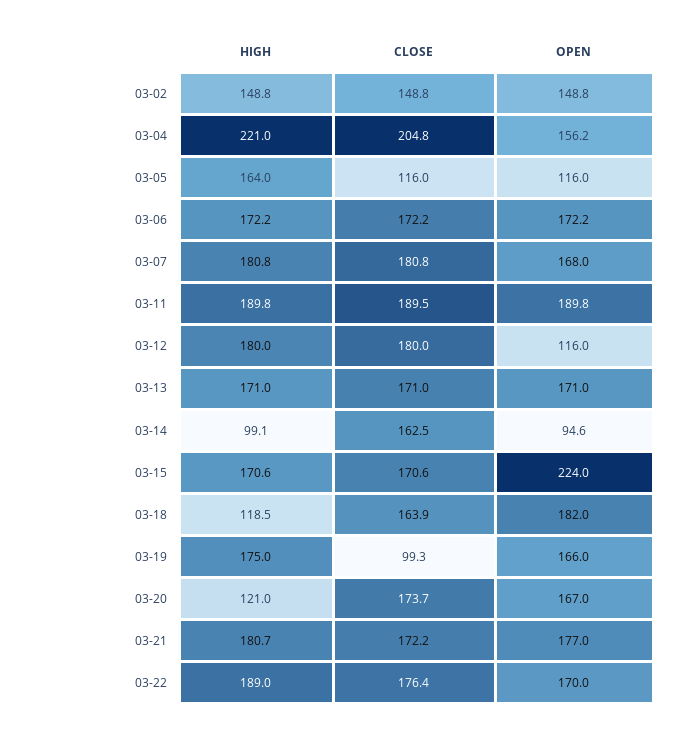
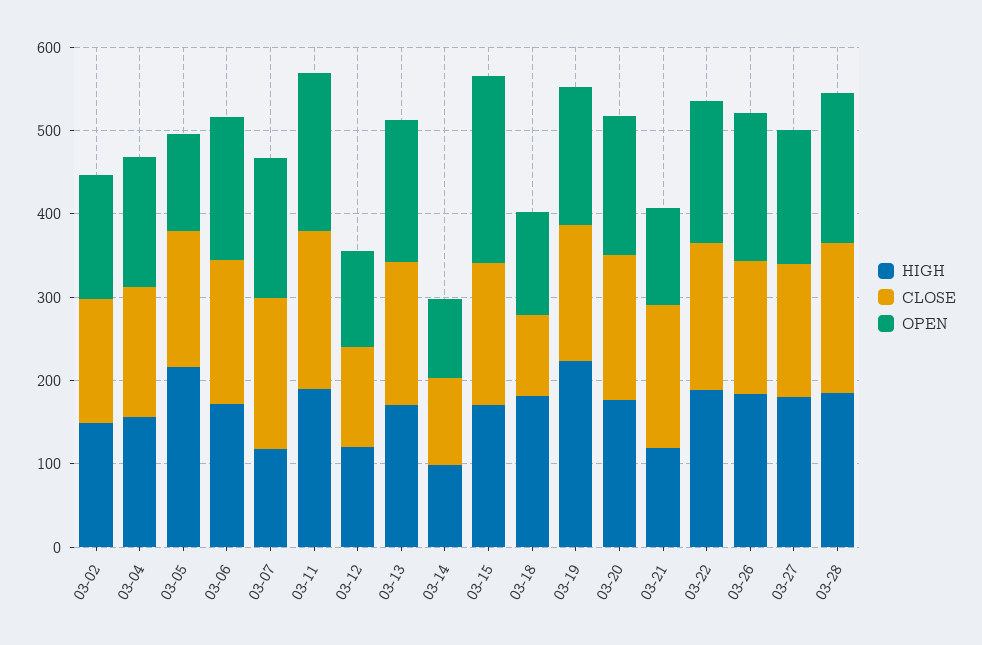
HIGH, 03-04: 221 -> 160
CLOSE, 03-04: 204.8 -> 160
HIGH, 03-05: 164 -> 220
CLOSE, 03-05: 116 -> 160
HIGH, 03-07: 180.8 -> 120
HIGH, 03-12: 180 -> 120
CLOSE, 03-12: 180 -> 120
CLOSE, 03-14: 162.5 -> 100
HIGH, 03-18: 118.5 -> 180
CLOSE, 03-18: 163.9 -> 100
OPEN, 03-18: 182 -> 120
HIGH, 03-19: 175 -> 220
CLOSE, 03-19: 99.3 -> 160
HIGH, 03-20: 121 -> 180
HIGH, 03-21: 180.7 -> 120
OPEN, 03-21: 177 -> 120
HIGH, 03-26: none -> 180
CLOSE, 03-26: none -> 160
OPEN, 03-26: none -> 180
HIGH, 03-27: none -> 180
CLOSE, 03-27: none -> 160
OPEN, 03-27: none -> 160
HIGH, 03-28: none -> 180
CLOSE, 03-28: none -> 180
OPEN, 03-28: none -> 180

